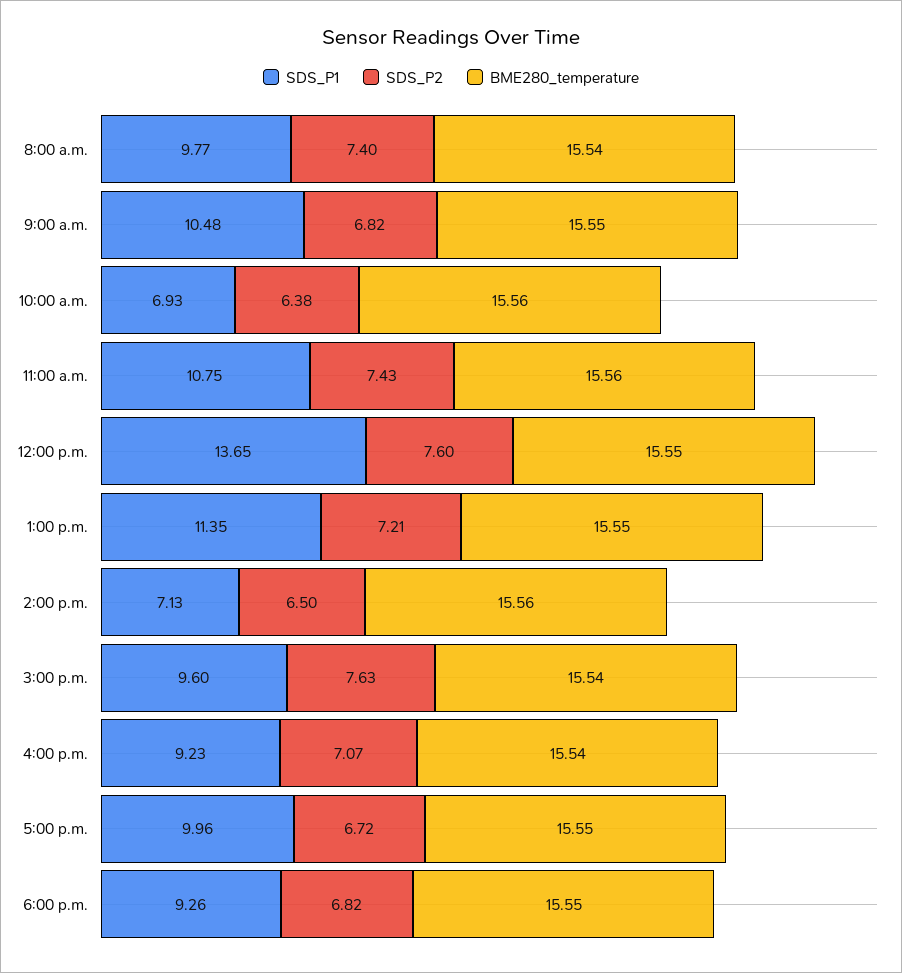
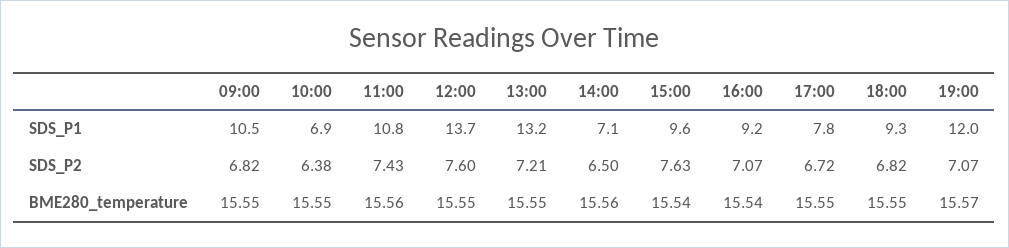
SDS_P1, 8:00 a.m.: 9.77 -> none
SDS_P2, 8:00 a.m.: 7.4 -> none
BME280_temperature, 8:00 a.m.: 15.54 -> none
BME280_temperature, 10:00 a.m.: 15.56 -> 15.55
SDS_P1, 1:00 p.m.: 11.35 -> 13.2
SDS_P1, 5:00 p.m.: 9.96 -> 7.8
SDS_P1, 19:00: none -> 12
SDS_P2, 19:00: none -> 7.07
BME280_temperature, 19:00: none -> 15.57

